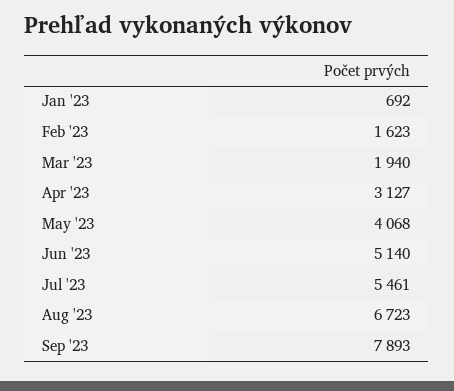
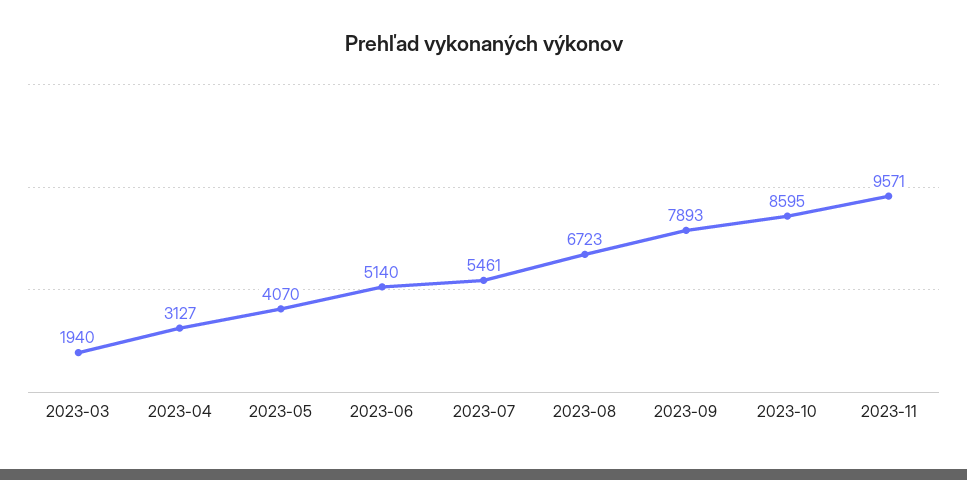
Jan '23: 692 -> none
Feb '23: 1623 -> none
May '23: 4068 -> 4070
2023-10: none -> 8595
2023-11: none -> 9571

